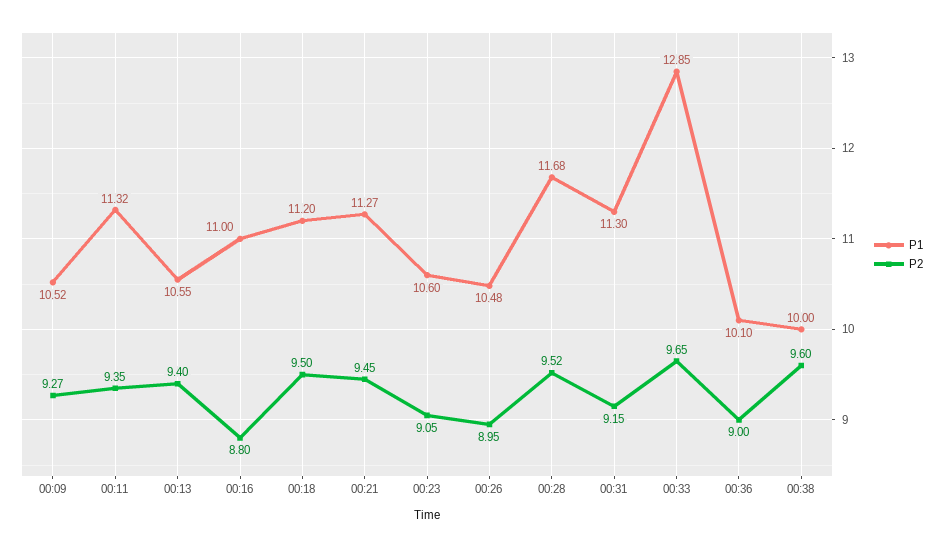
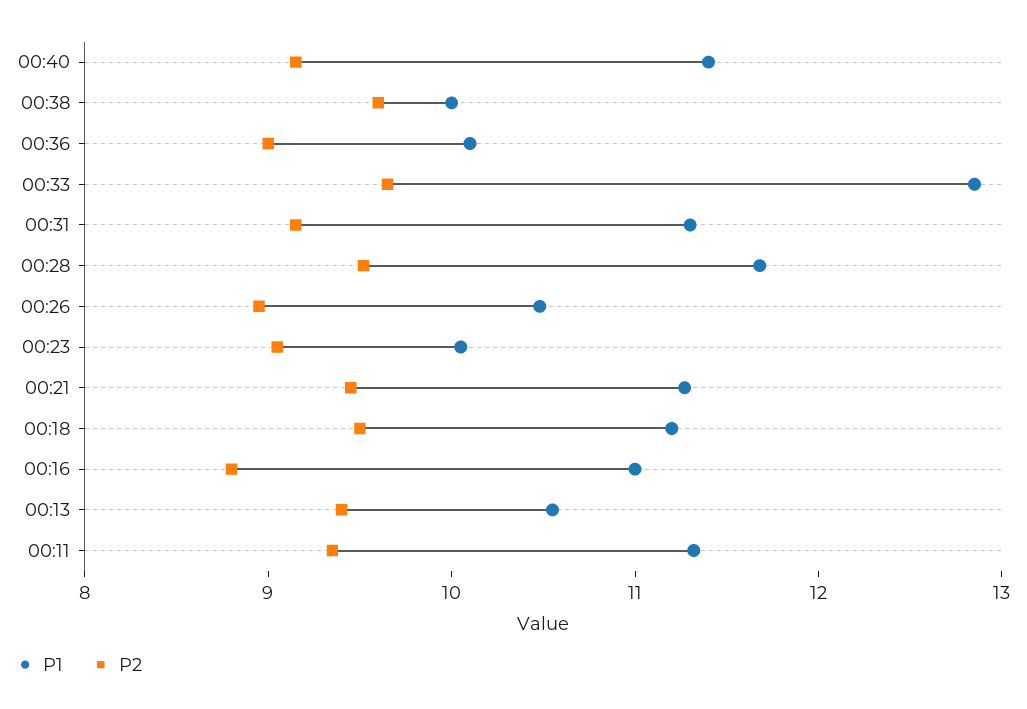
P1, 00:09: 10.52 -> none
P2, 00:09: 9.27 -> none
P1, 00:23: 10.6 -> 10
P1, 00:40: none -> 11.4
P2, 00:40: none -> 9.2

